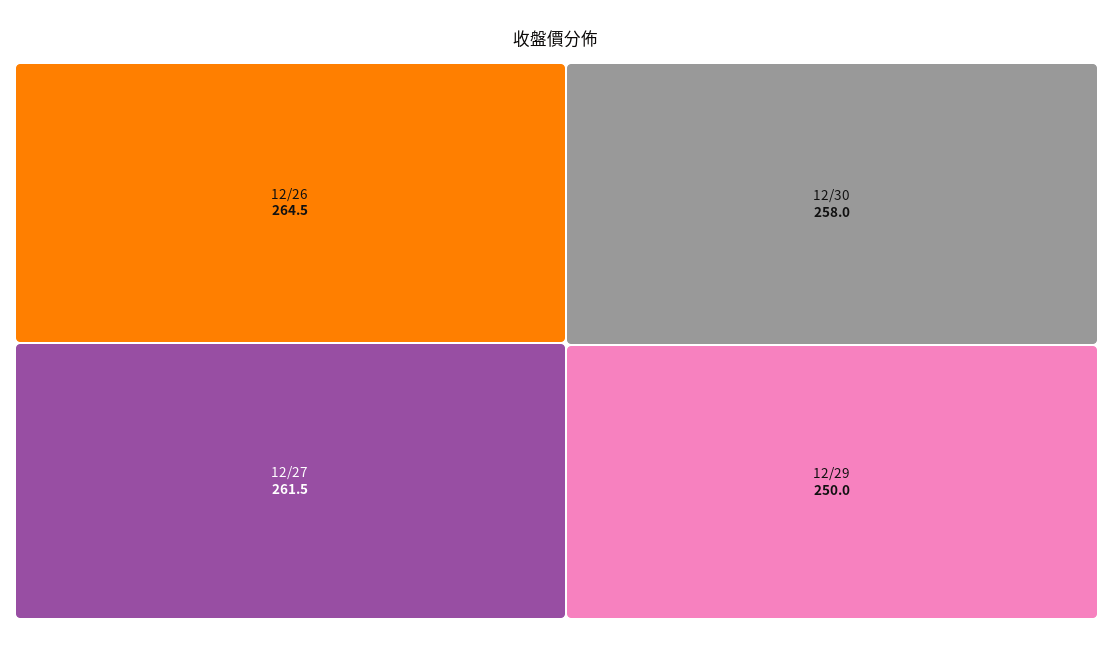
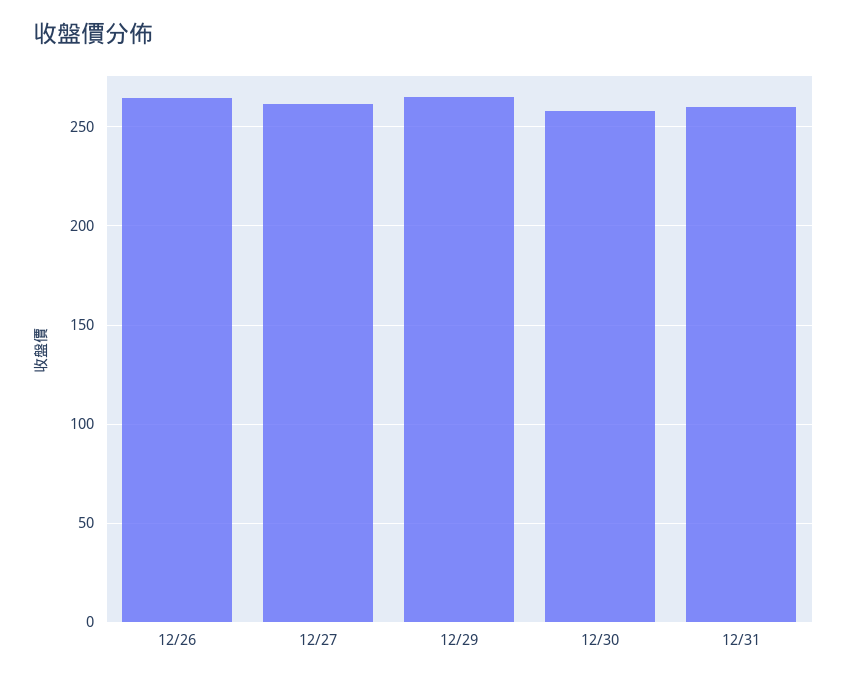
12/29: 250 -> 265
12/31: none -> 260

